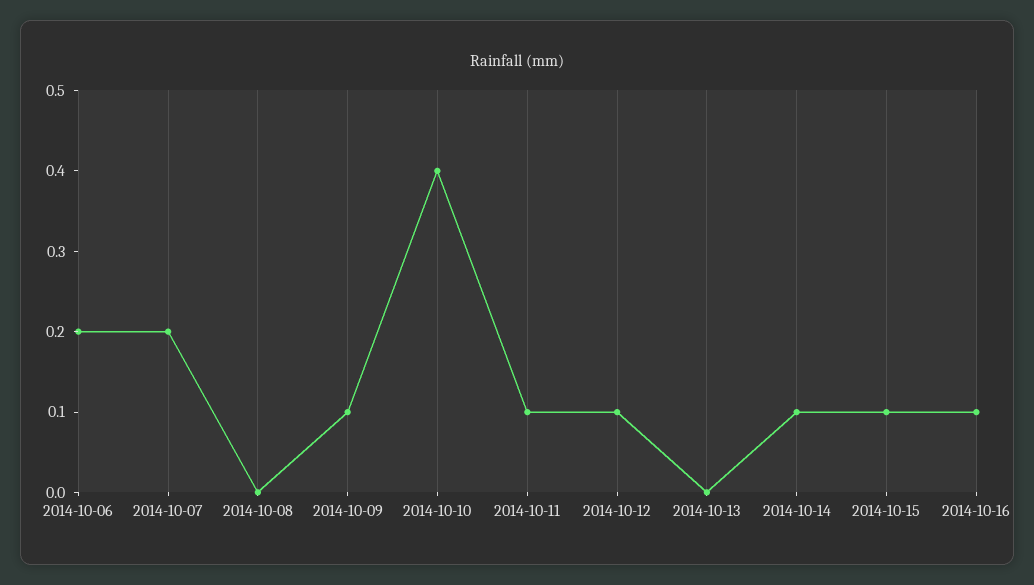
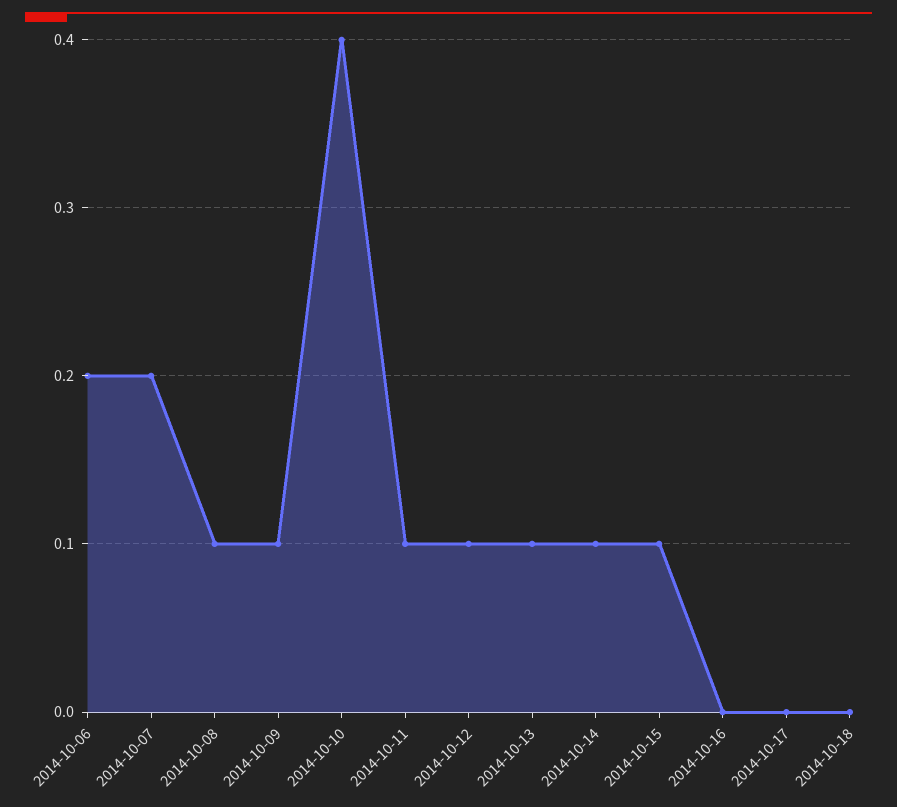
2014-10-08: 0 -> 0.1
2014-10-13: 0 -> 0.1
2014-10-16: 0.1 -> 0
2014-10-17: none -> 0
2014-10-18: none -> 0

